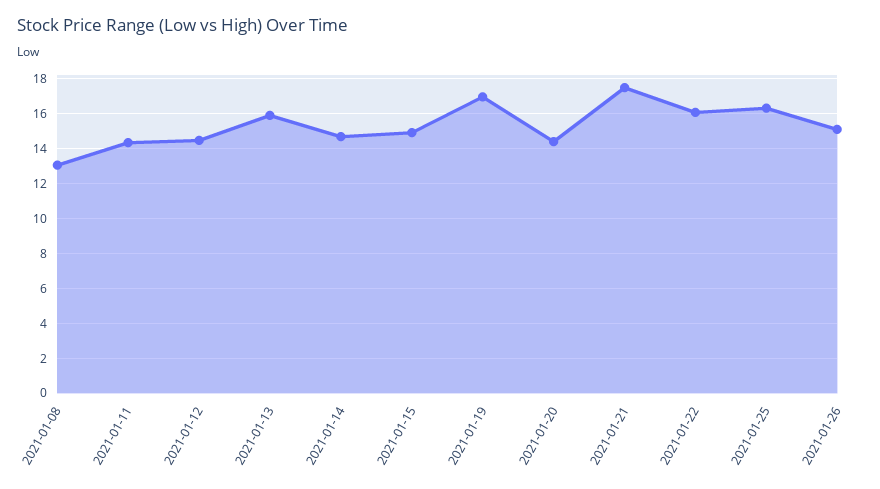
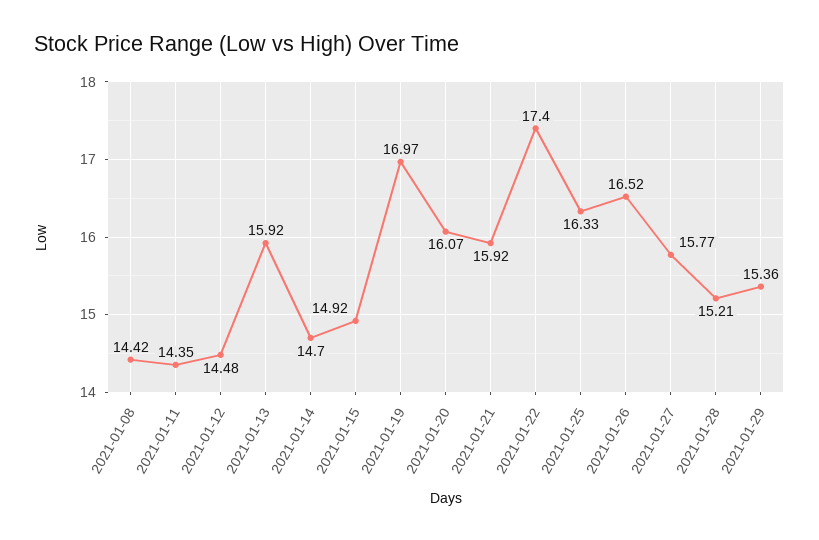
2021-01-08: 13 -> 14.42
2021-01-20: 14.5 -> 16.07
2021-01-21: 17.5 -> 15.92
2021-01-22: 16 -> 17.4
2021-01-26: 15 -> 16.52
2021-01-27: none -> 15.77
2021-01-28: none -> 15.21
2021-01-29: none -> 15.36

